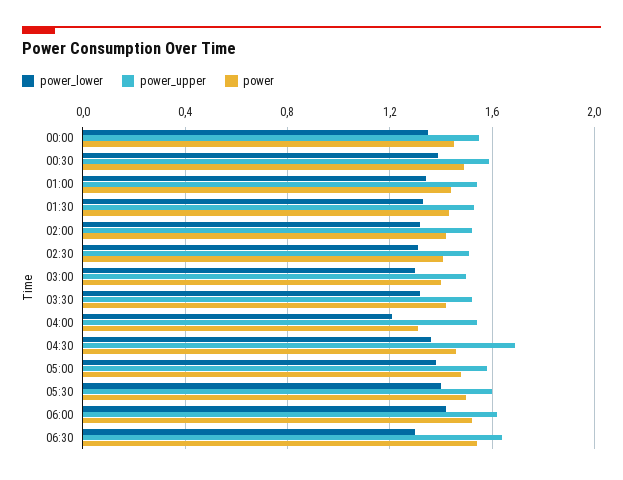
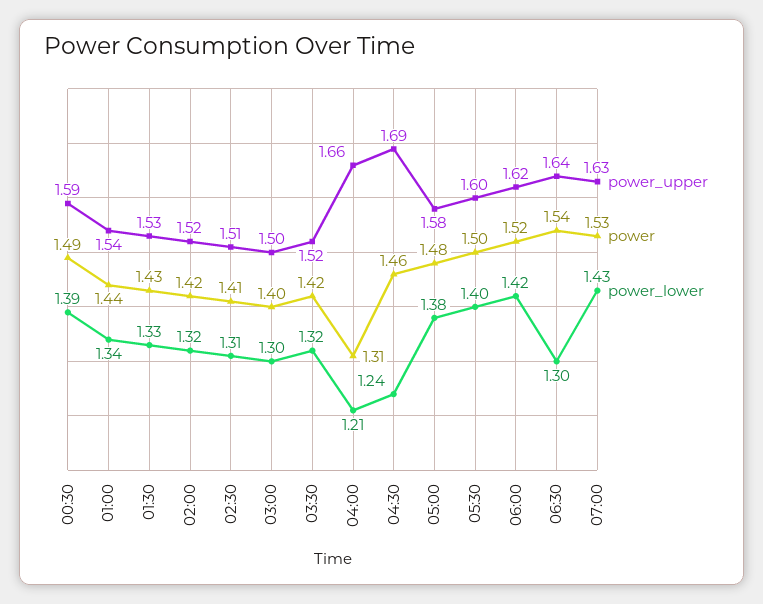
power_lower, 00:00: 1.35 -> none
power_upper, 00:00: 1.55 -> none
power, 00:00: 1.45 -> none
power_upper, 04:00: 1.55 -> 1.66
power_lower, 04:30: 1.35 -> 1.24
power_upper, 07:00: none -> 1.63
power, 07:00: none -> 1.53
power_lower, 07:00: none -> 1.43

